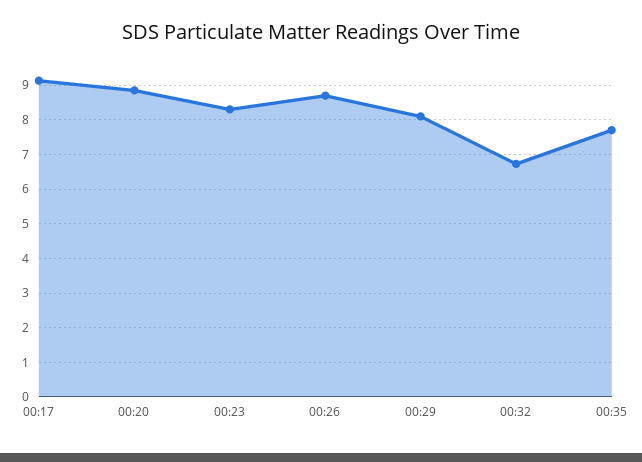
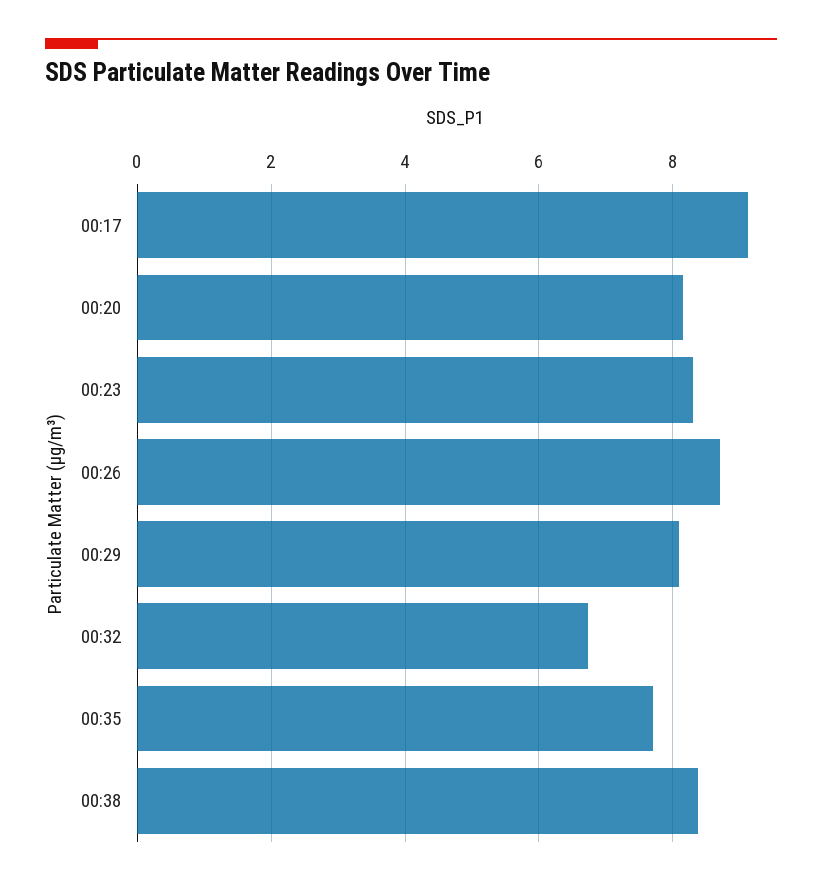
00:20: 8.8 -> 8.2
00:38: none -> 8.4

